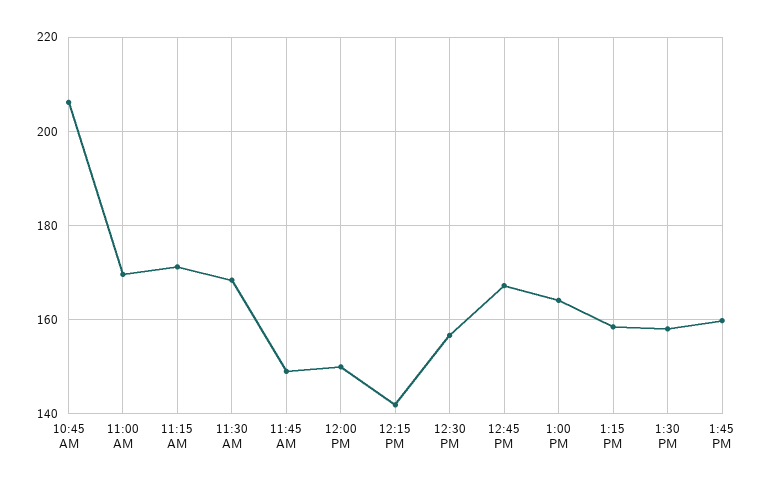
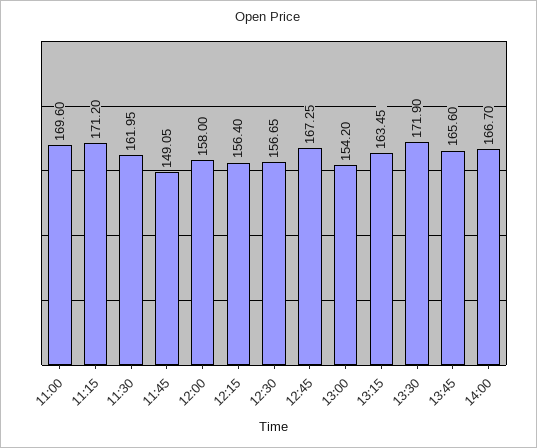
10:45 AM: 206 -> none
11:30 AM: 168 -> 161.95
12:00 PM: 150 -> 158
12:15 PM: 142 -> 156.4
1:00 PM: 164 -> 154.2
1:15 PM: 158 -> 163.45
1:30 PM: 158 -> 171.9
1:45 PM: 160 -> 165.6
14:00: none -> 166.7

